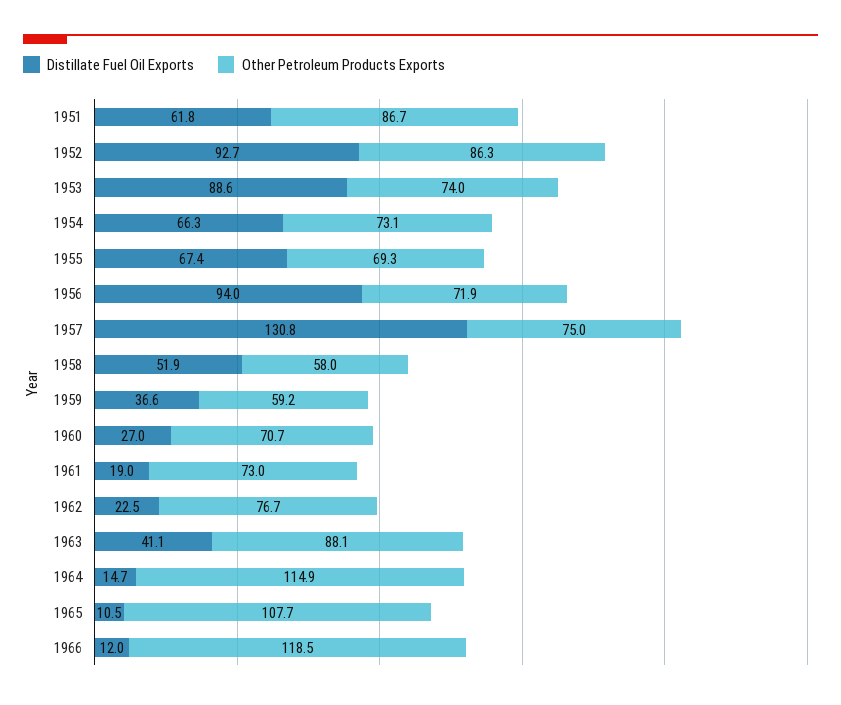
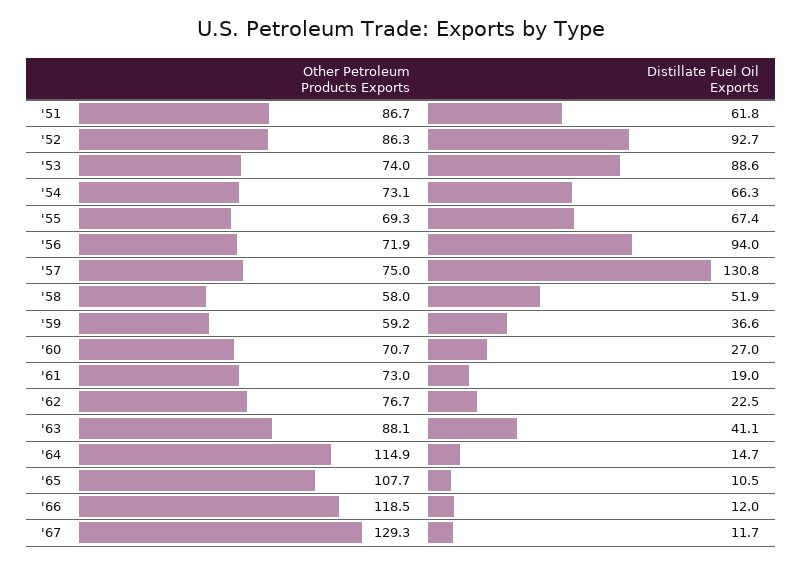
Other Petroleum Products Exports, '67: none -> 129.3
Distillate Fuel Oil Exports, '67: none -> 11.7

